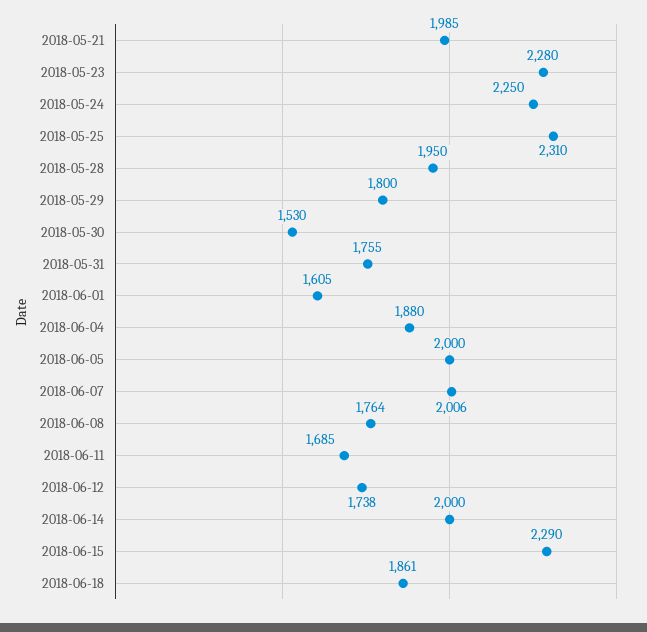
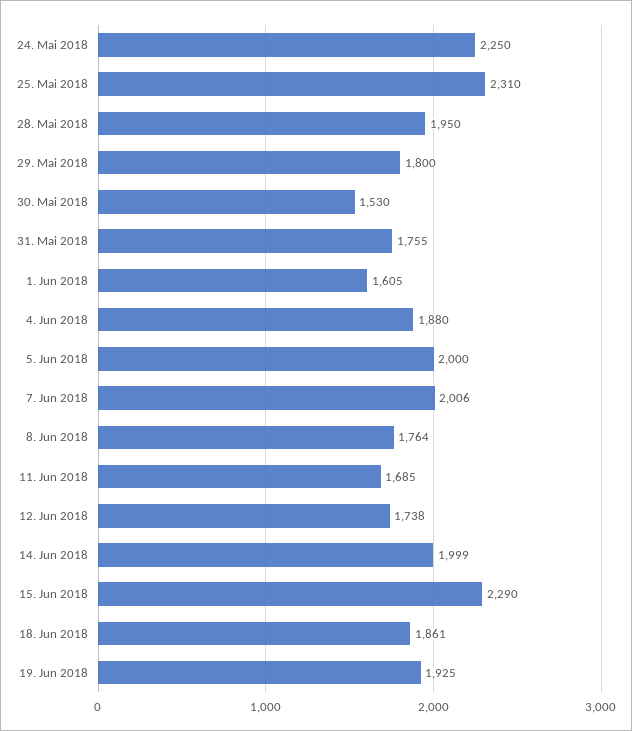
2018-05-21: 1985 -> none
2018-05-23: 2280 -> none
2018-06-14: 2000 -> 1999
19. Jun 2018: none -> 1925

